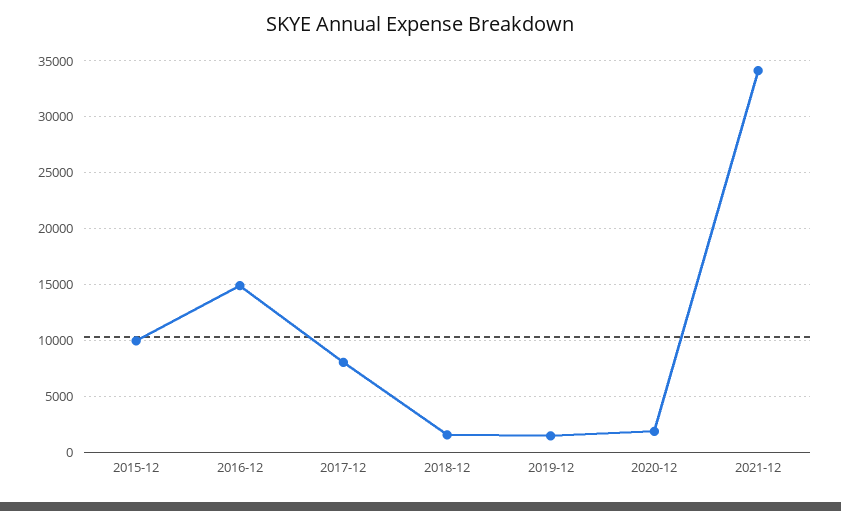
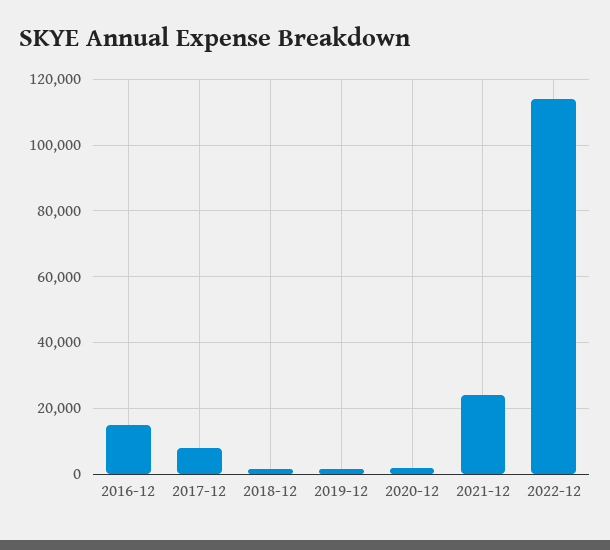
2015-12: 10000 -> none
2021-12: 34000 -> 24000
2022-12: none -> 114000

